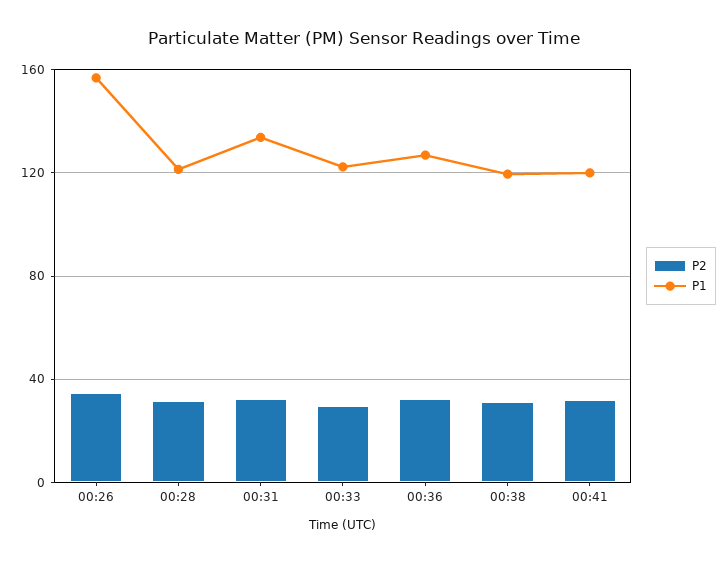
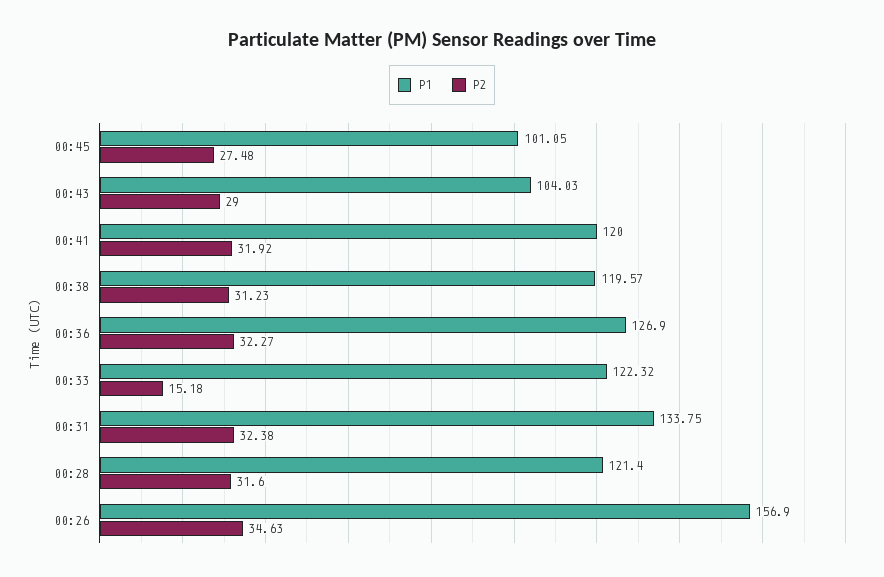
P2, 00:33: 30 -> 15.18
P1, 00:45: none -> 101.05
P2, 00:45: none -> 27.48
P1, 00:43: none -> 104.03
P2, 00:43: none -> 29

